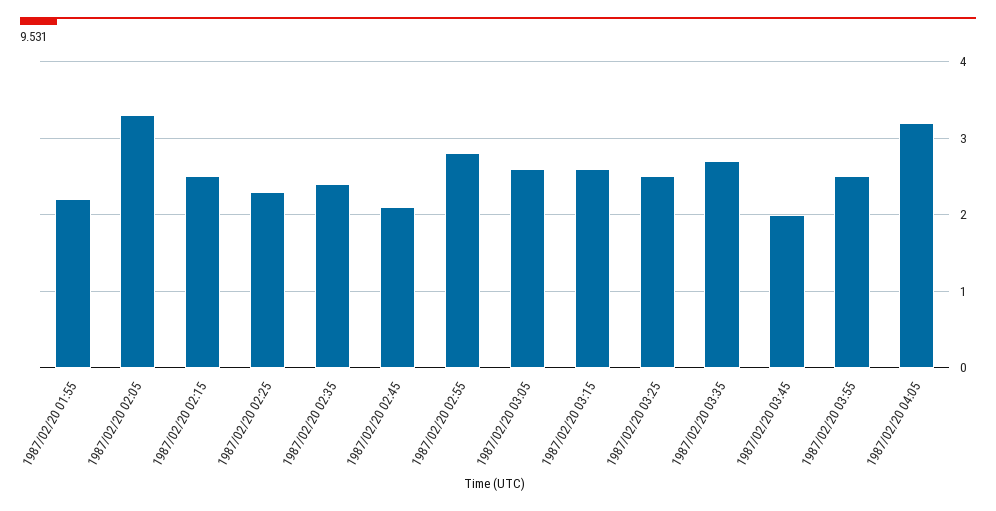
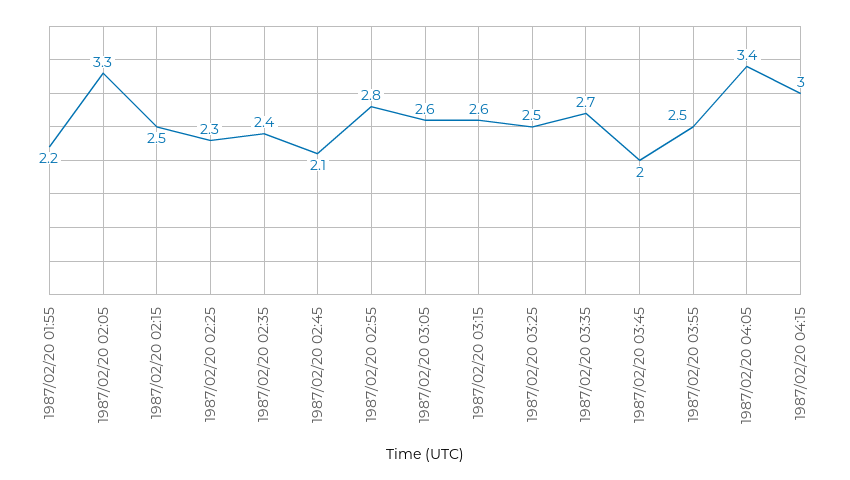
1987/02/20 04:05: 3.2 -> 3.4
1987/02/20 04:15: none -> 3

